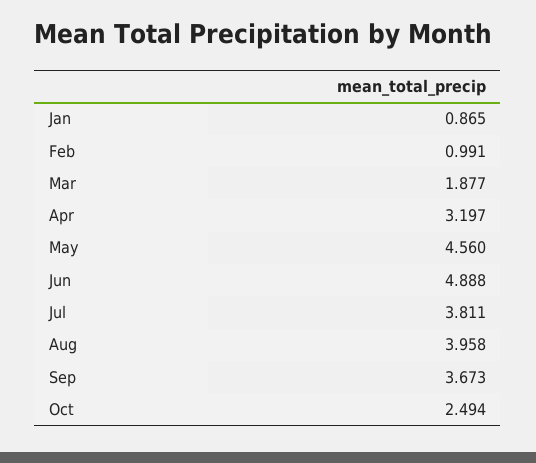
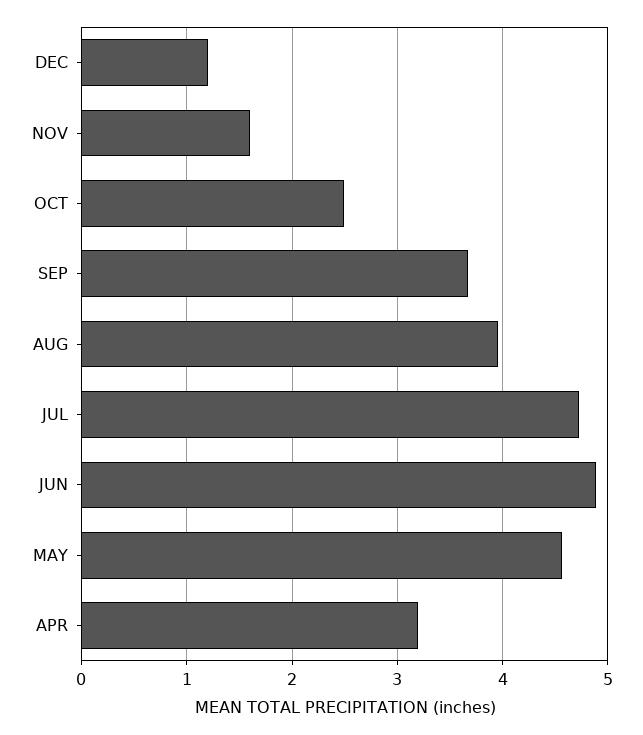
Jan: 0.865 -> none
Feb: 0.991 -> none
Mar: 1.877 -> none
Jul: 3.811 -> 4.7
DEC: none -> 1.2
NOV: none -> 1.6

